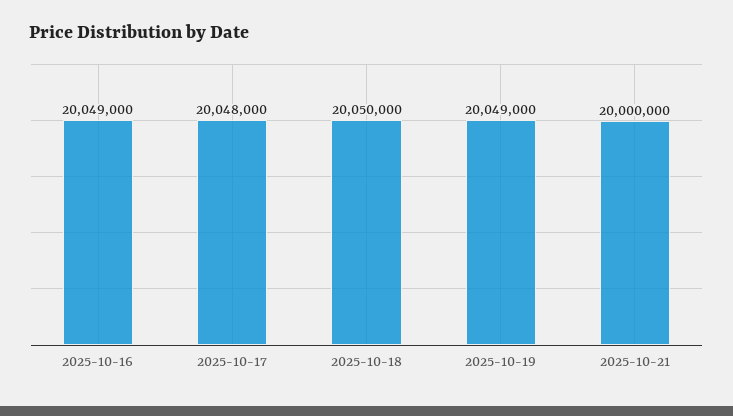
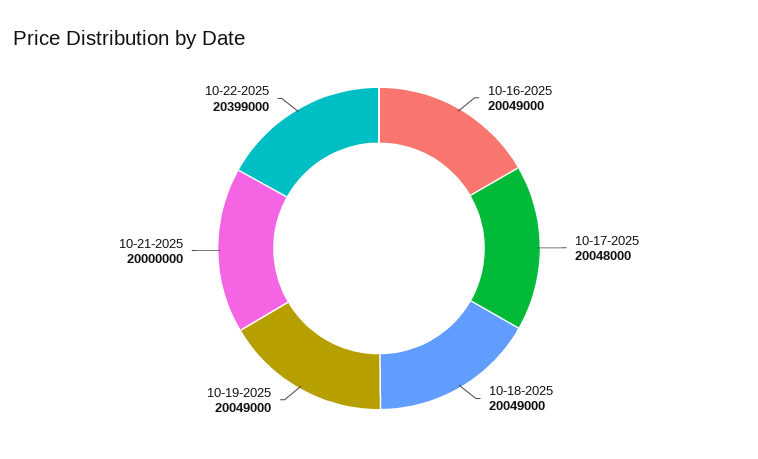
2025-10-18: 20050000 -> 20049000
10-22-2025: none -> 20399000

